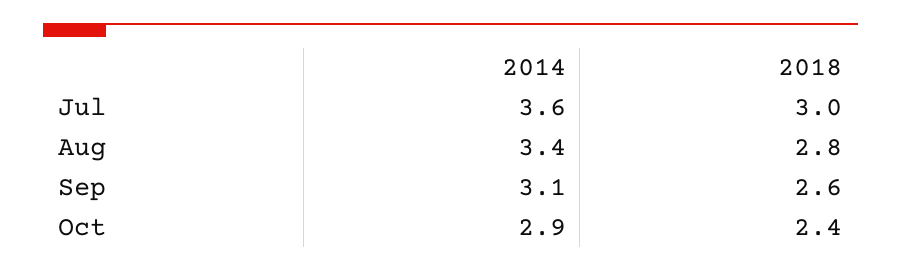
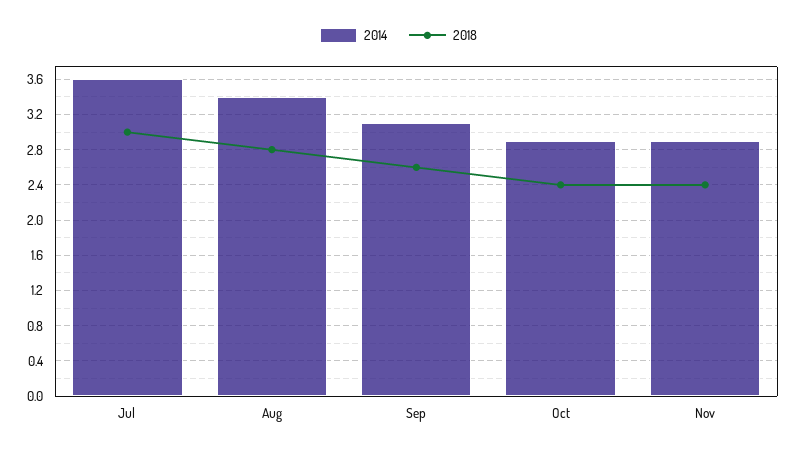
2014, Nov: none -> 2.9
2018, Nov: none -> 2.4

